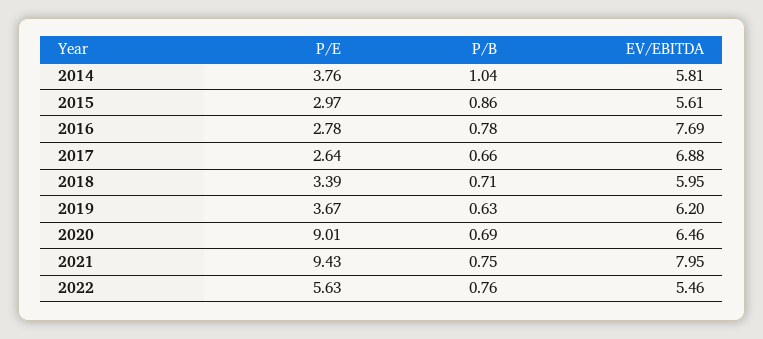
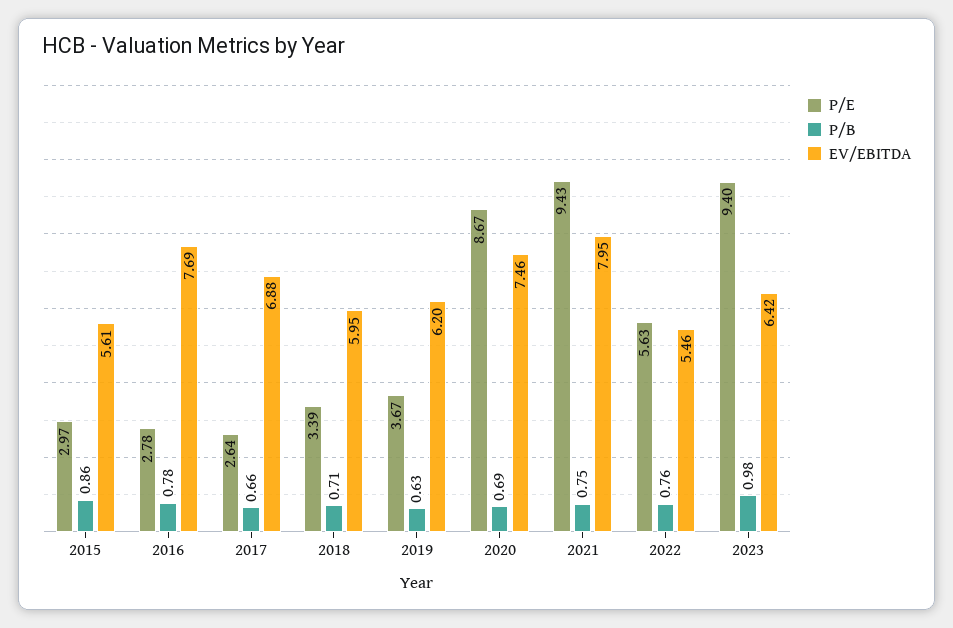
P/E, 2014: 3.76 -> none
P/B, 2014: 1.04 -> none
EV/EBITDA, 2014: 5.81 -> none
P/E, 2020: 9.01 -> 8.67
EV/EBITDA, 2020: 6.46 -> 7.46
P/E, 2023: none -> 9.4
P/B, 2023: none -> 0.98
EV/EBITDA, 2023: none -> 6.42

